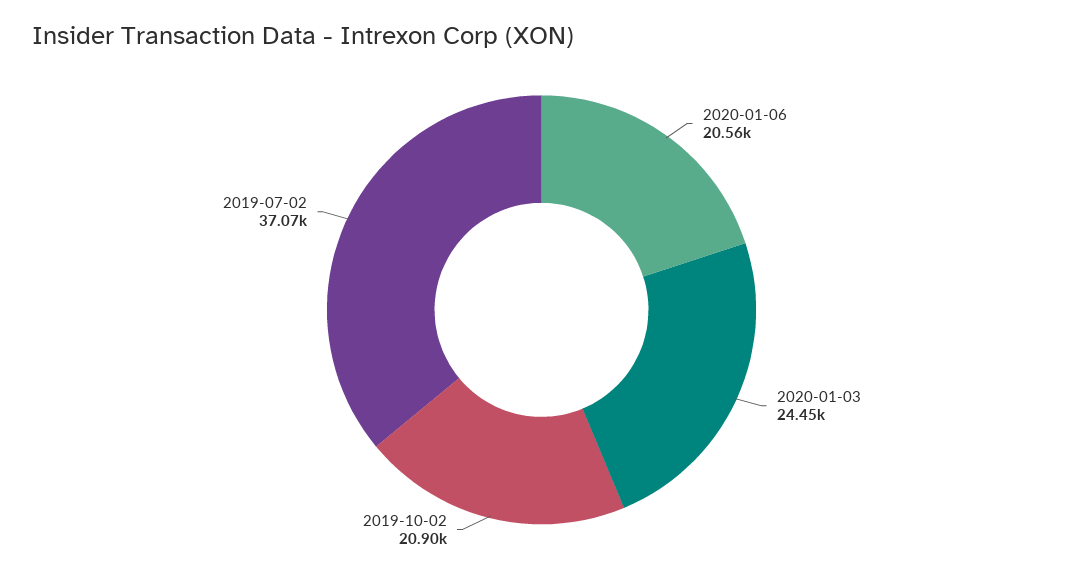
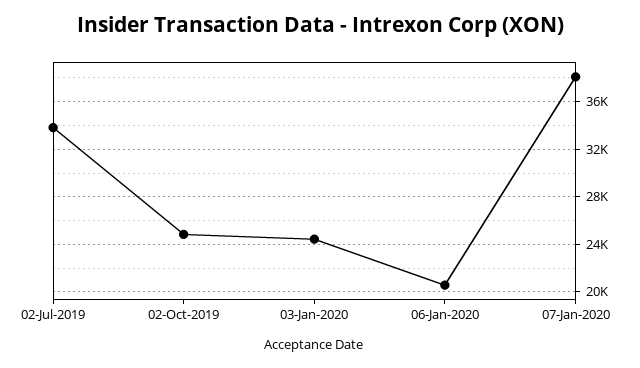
2019-10-02: 20900 -> 25000
2019-07-02: 37070 -> 34000
07-Jan-2020: none -> 38000

